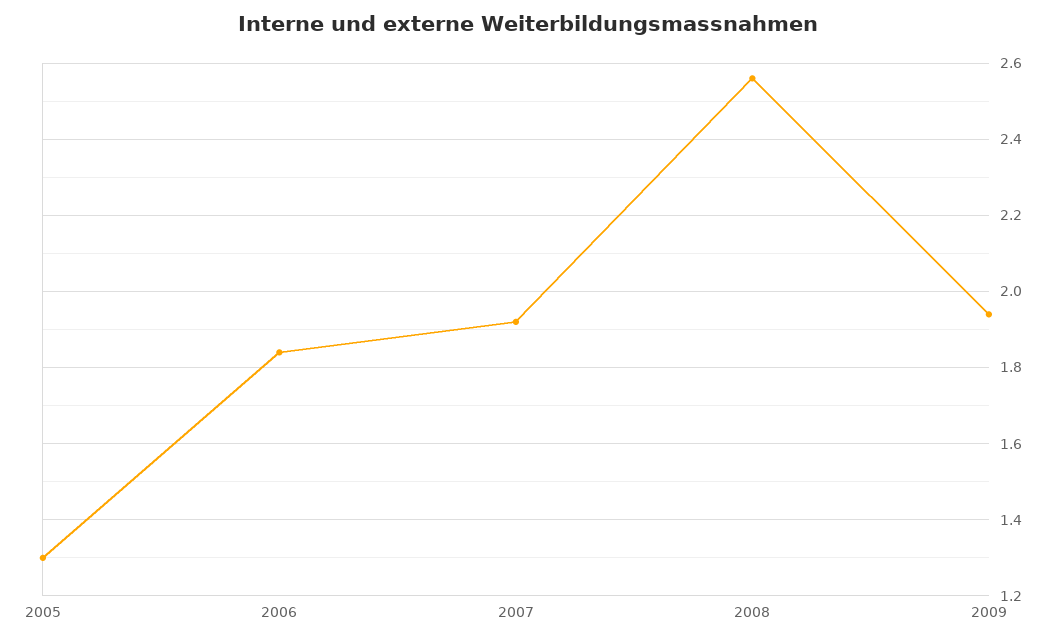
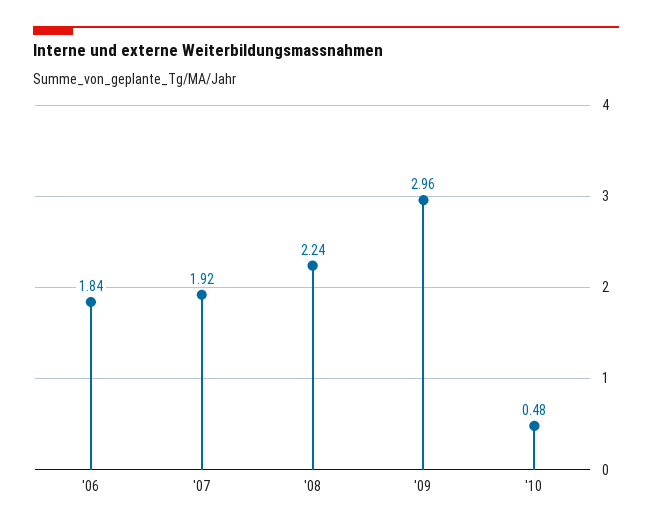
2005: 1.3 -> none
2008: 2.55 -> 2.24
2009: 1.95 -> 2.96
'10: none -> 0.48

